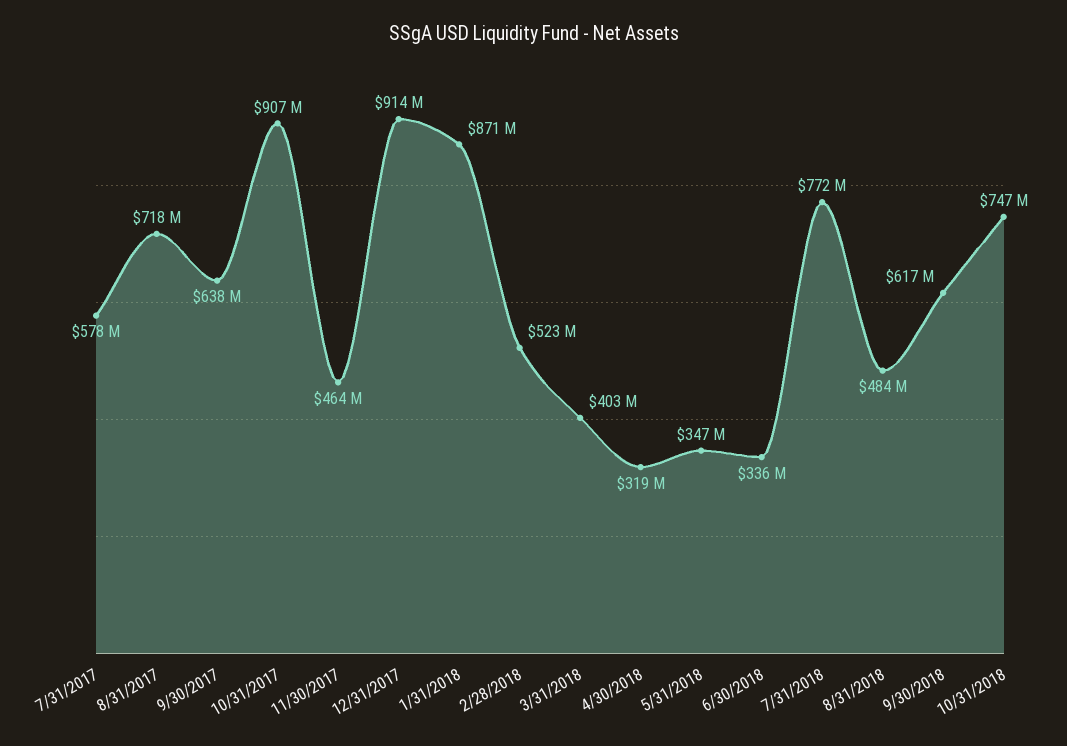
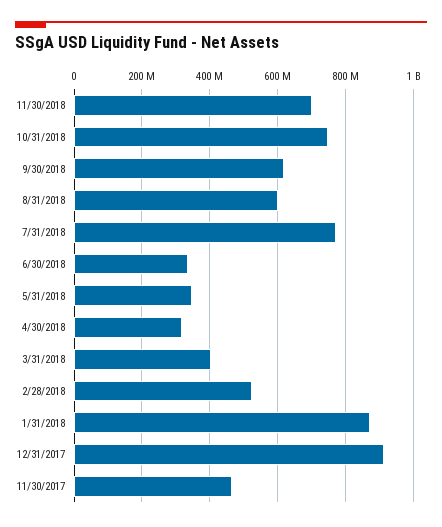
7/31/2017: 578000000 -> none
8/31/2017: 718000000 -> none
9/30/2017: 638000000 -> none
10/31/2017: 907000000 -> none
8/31/2018: 484000000 -> 600000000
11/30/2018: none -> 700000000

